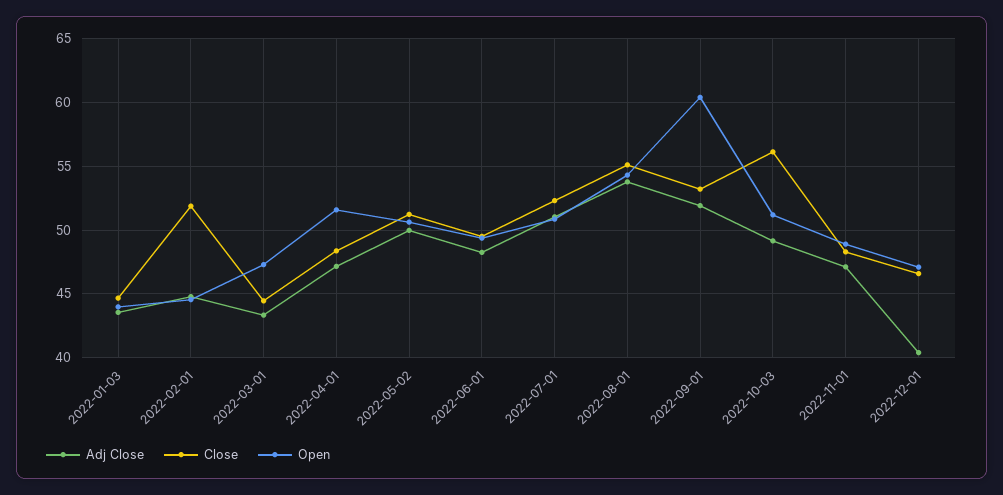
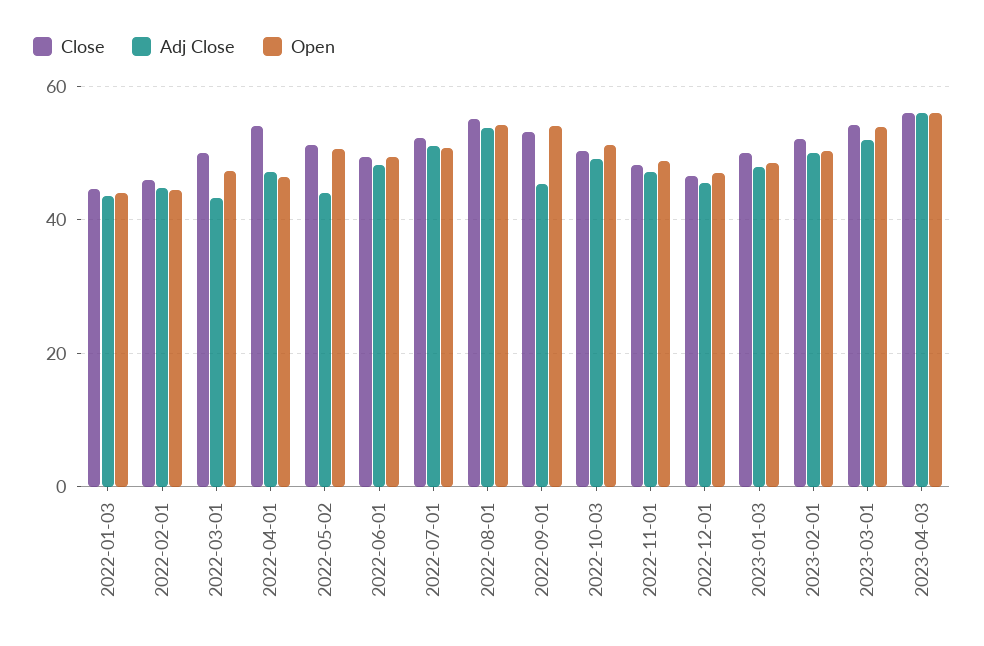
Close, 2022-02-01: 52 -> 46
Close, 2022-03-01: 44.5 -> 50
Close, 2022-04-01: 48.5 -> 54
Open, 2022-04-01: 51.5 -> 46
Adj Close, 2022-05-02: 50 -> 44
Adj Close, 2022-09-01: 52 -> 46
Open, 2022-09-01: 60.5 -> 54
Close, 2022-10-03: 56 -> 50
Adj Close, 2022-12-01: 40.5 -> 46
Close, 2023-01-03: none -> 50
Adj Close, 2023-01-03: none -> 48
Open, 2023-01-03: none -> 48
Close, 2023-02-01: none -> 52
Adj Close, 2023-02-01: none -> 50
Open, 2023-02-01: none -> 50
Close, 2023-03-01: none -> 54
Adj Close, 2023-03-01: none -> 52
Open, 2023-03-01: none -> 54
Close, 2023-04-03: none -> 56
Adj Close, 2023-04-03: none -> 56
Open, 2023-04-03: none -> 56

